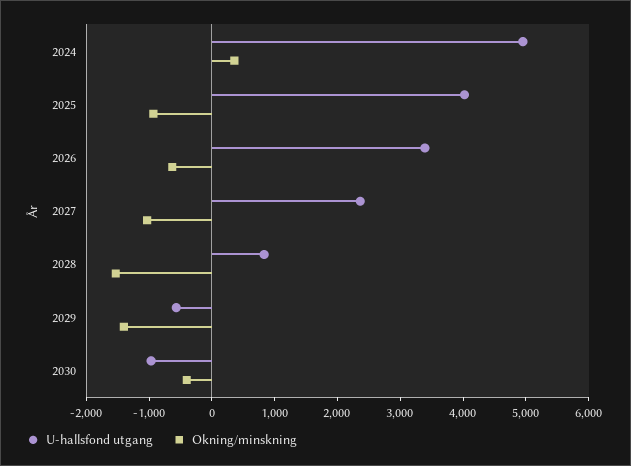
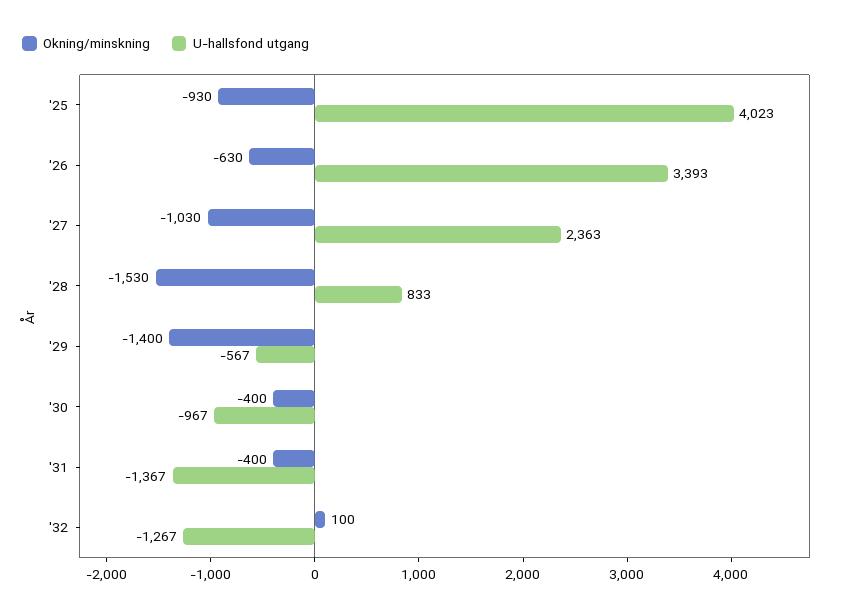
U-hallsfond utgang, 2024: 5000 -> none
Okning/minskning, 2024: 400 -> none
Okning/minskning, '31: none -> -400
U-hallsfond utgang, '31: none -> -1367
Okning/minskning, '32: none -> 100
U-hallsfond utgang, '32: none -> -1267

